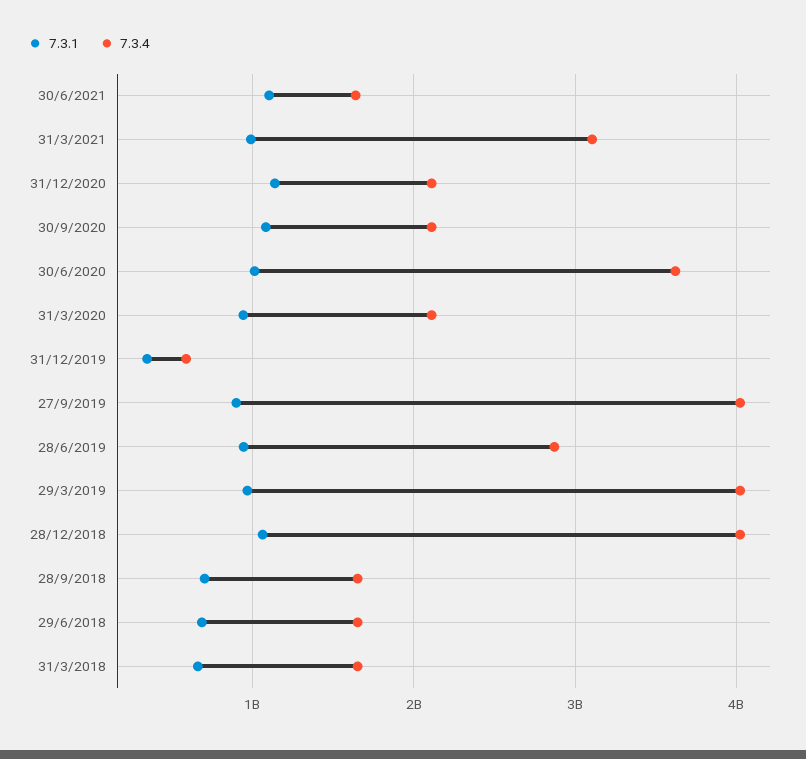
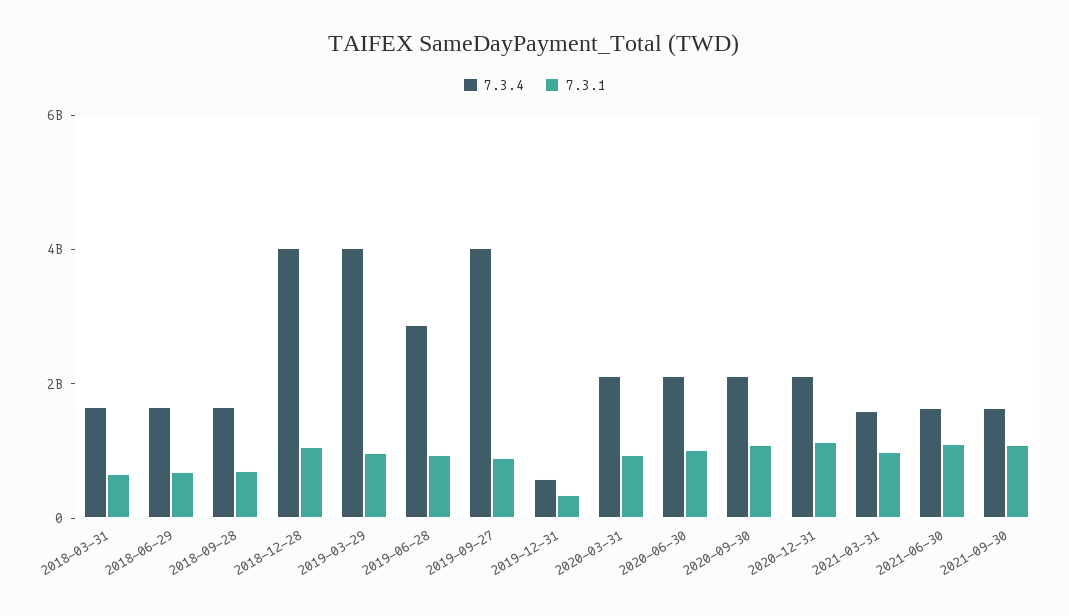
7.3.4, 31/3/2021: 3100000000 -> 1500000000
7.3.4, 30/6/2020: 3600000000 -> 2000000000
7.3.4, 2021-09-30: none -> 1500000000
7.3.1, 2021-09-30: none -> 1000000000

